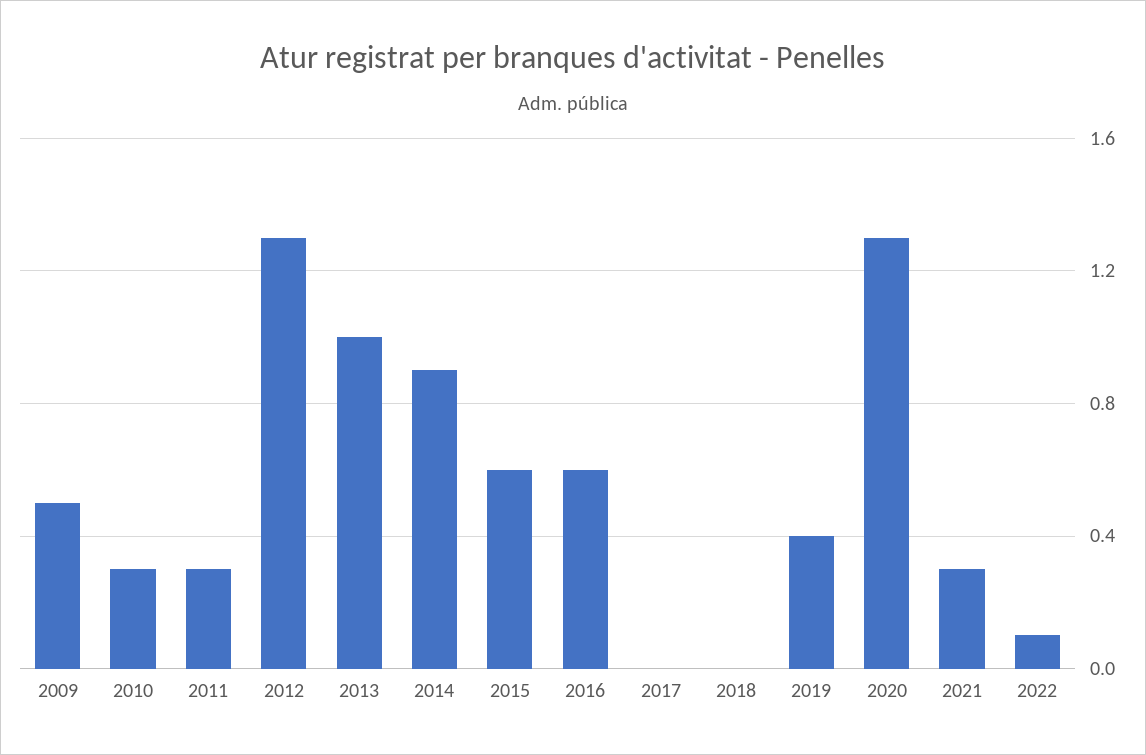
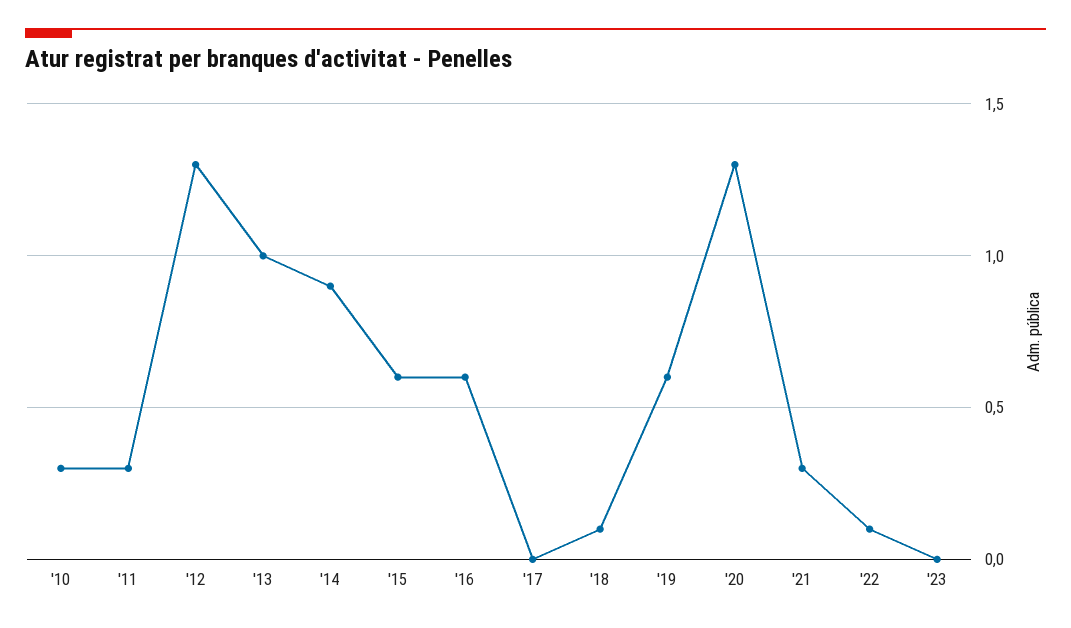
2009: 0.5 -> none
2018: 0 -> 0.1
2019: 0.4 -> 0.6
'23: none -> 0

